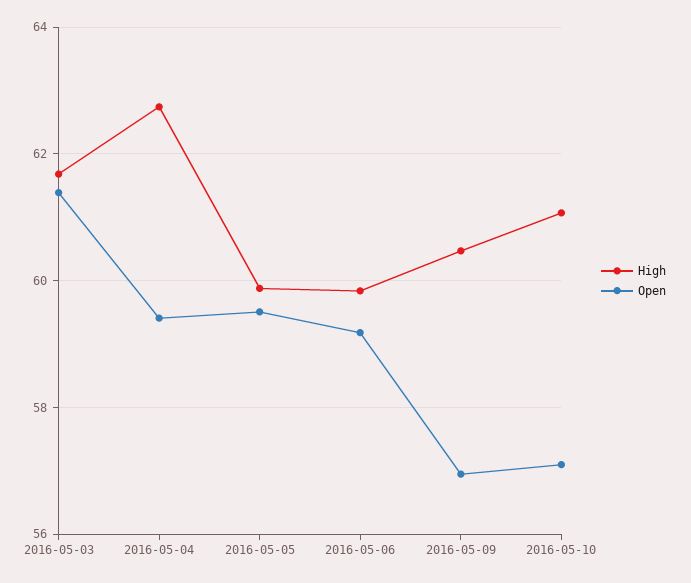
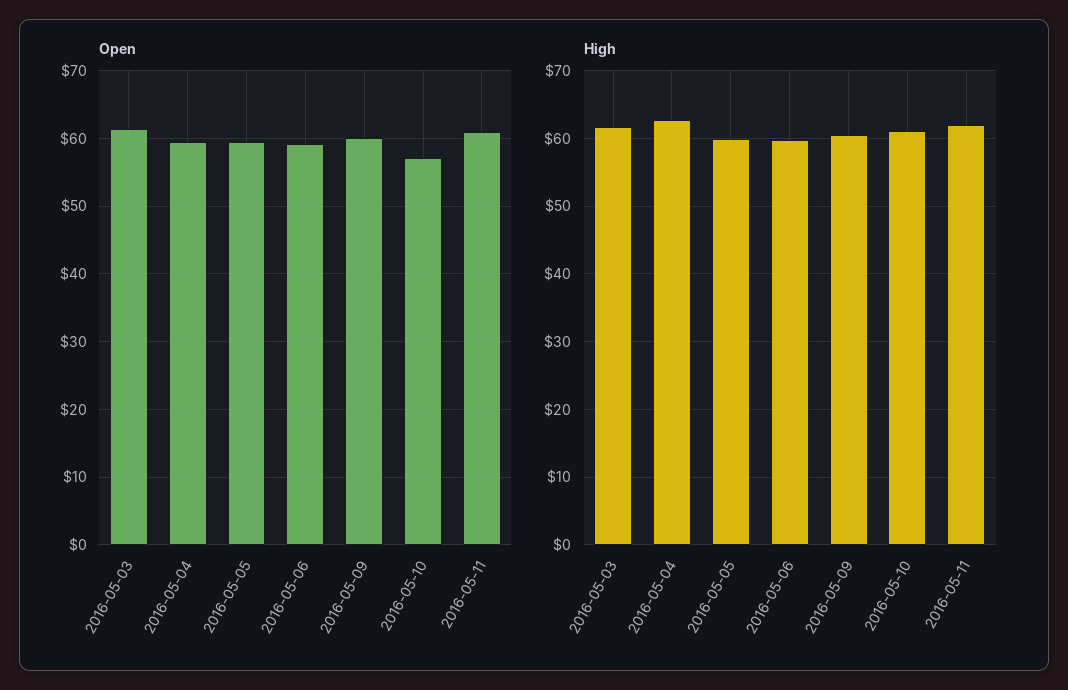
Open, 2016-05-09: 57 -> 60
Open, 2016-05-11: none -> 61
High, 2016-05-11: none -> 62

